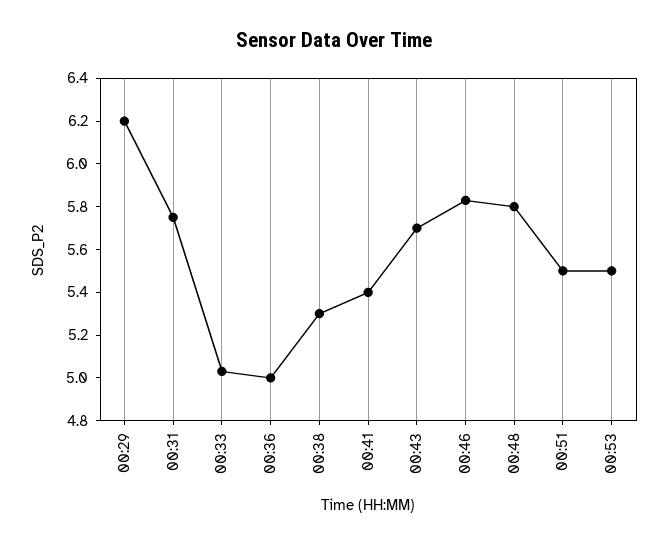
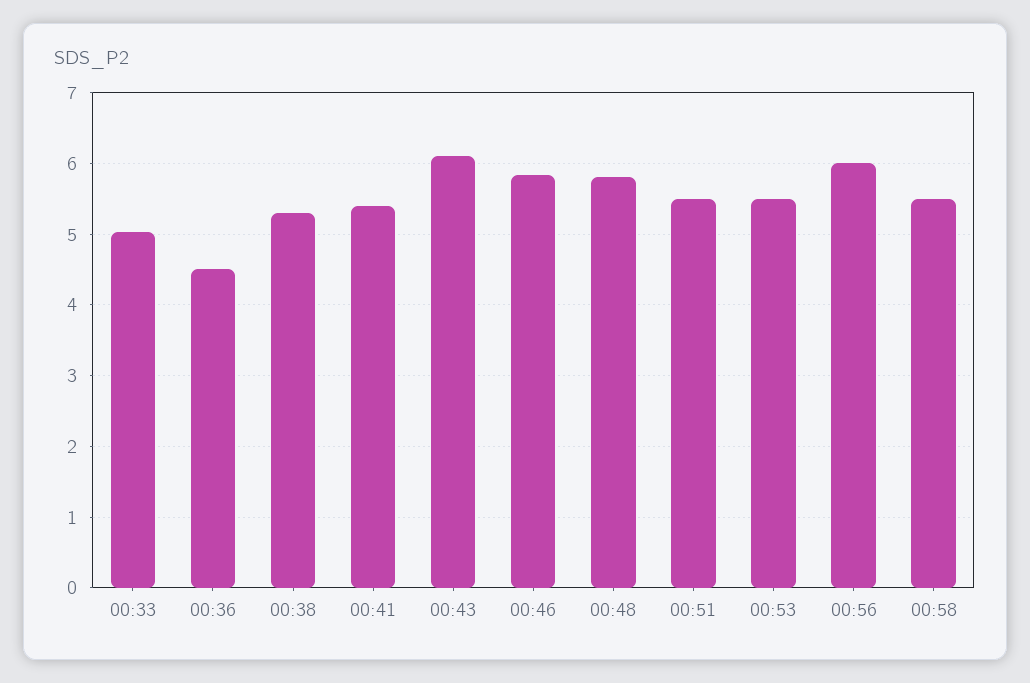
00:29: 6.2 -> none
00:31: 5.75 -> none
00:36: 5 -> 4.5
00:43: 5.7 -> 6.1
00:56: none -> 6
00:58: none -> 5.5

